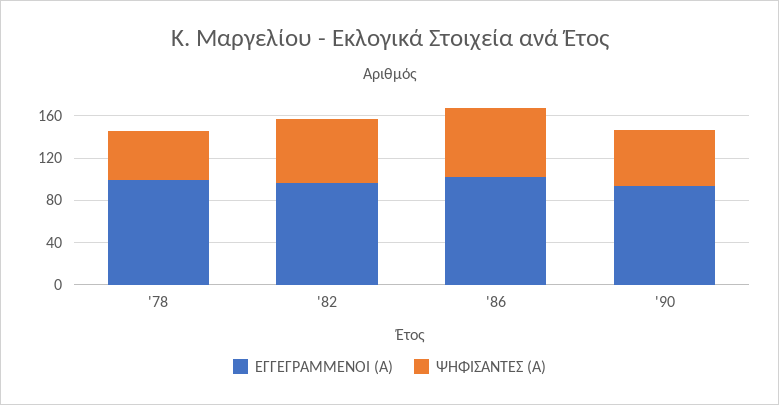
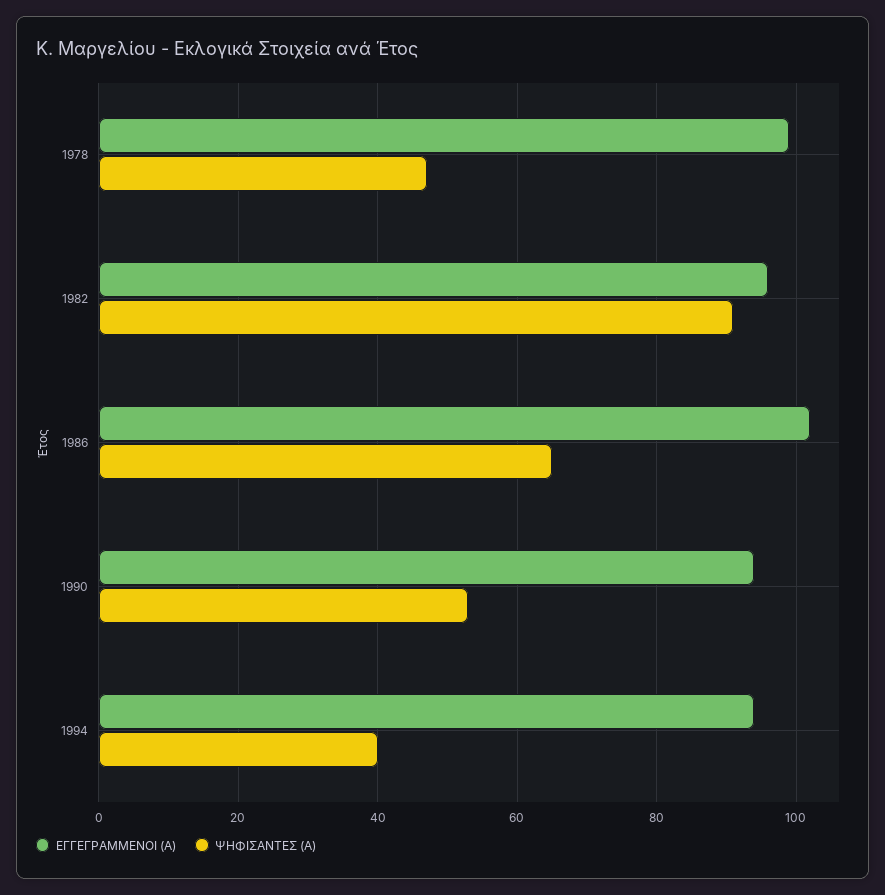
ΨΗΦΙΣΑΝΤΕΣ (Α), '82: 60 -> 90
ΕΓΓΕΓΡΑΜΜΕΝΟΙ (Α), 1994: none -> 95
ΨΗΦΙΣΑΝΤΕΣ (Α), 1994: none -> 40

